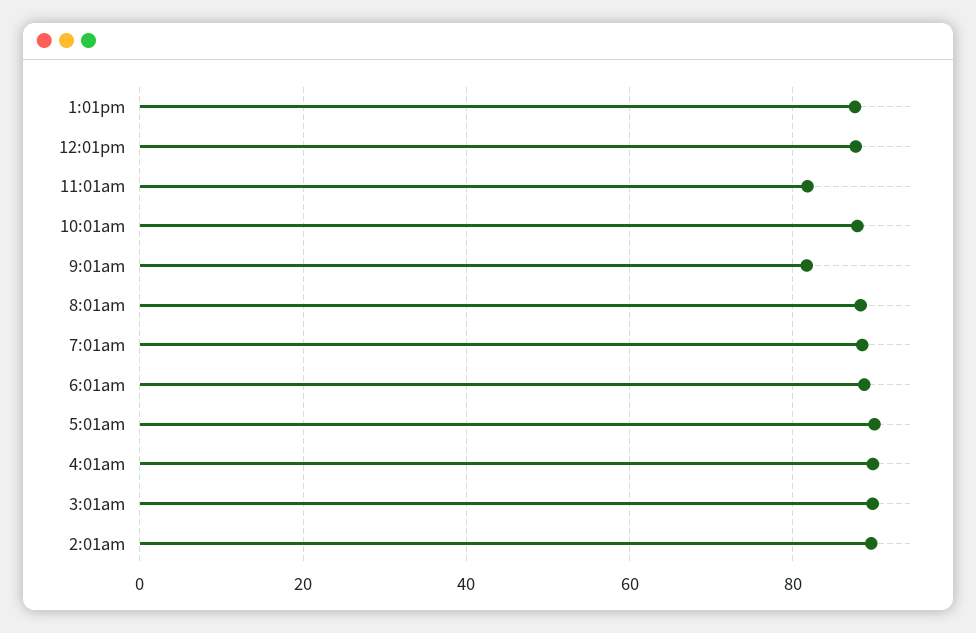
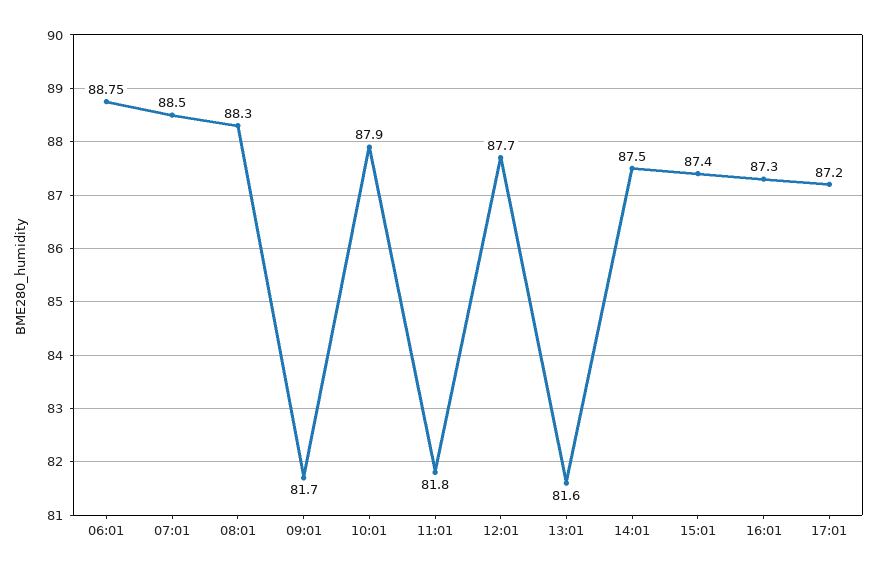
1:01pm: 88 -> 81.6
5:01am: 90 -> none
4:01am: 90 -> none
3:01am: 90 -> none
2:01am: 90 -> none
14:01: none -> 87.5
15:01: none -> 87.4
16:01: none -> 87.3
17:01: none -> 87.2

